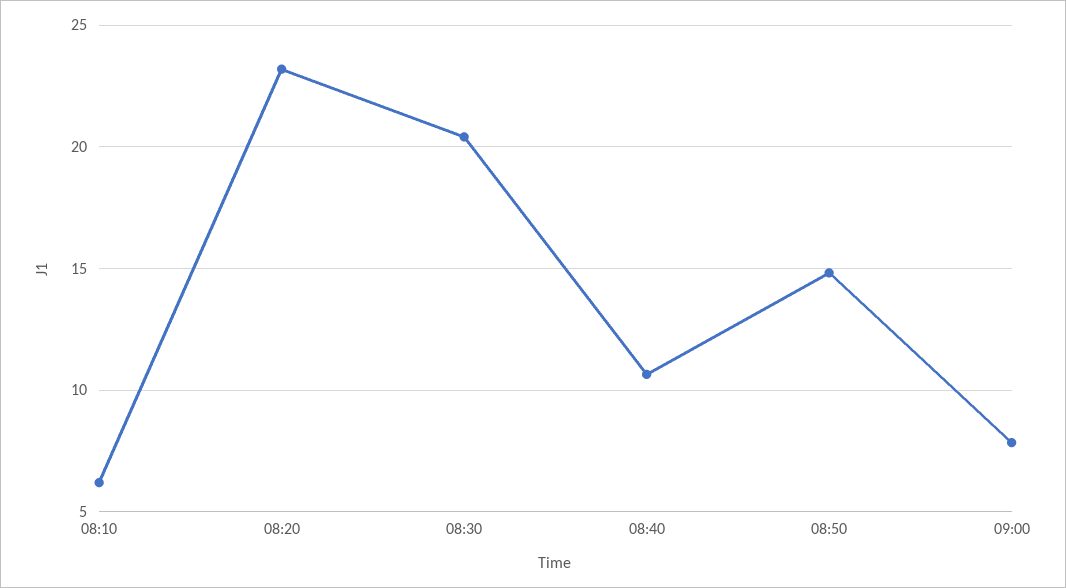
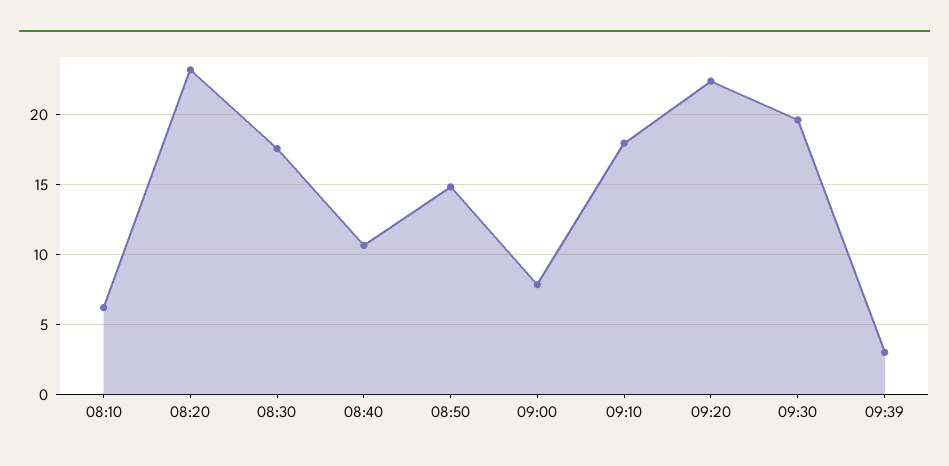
08:30: 20.5 -> 17.5
09:10: none -> 18
09:20: none -> 22.5
09:30: none -> 19.5
09:39: none -> 3

